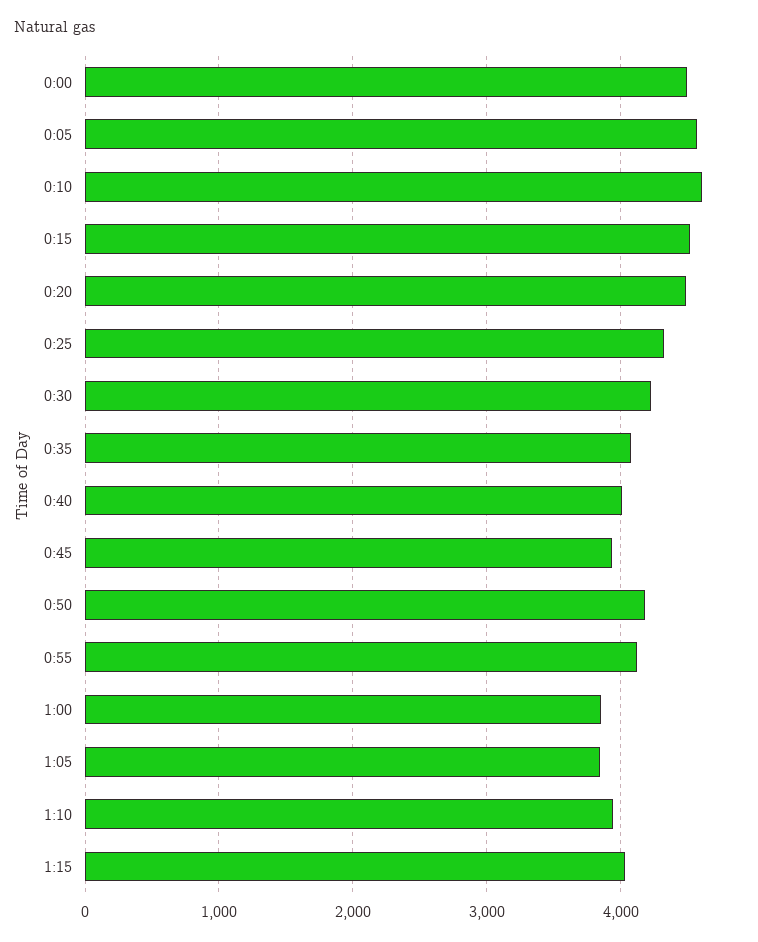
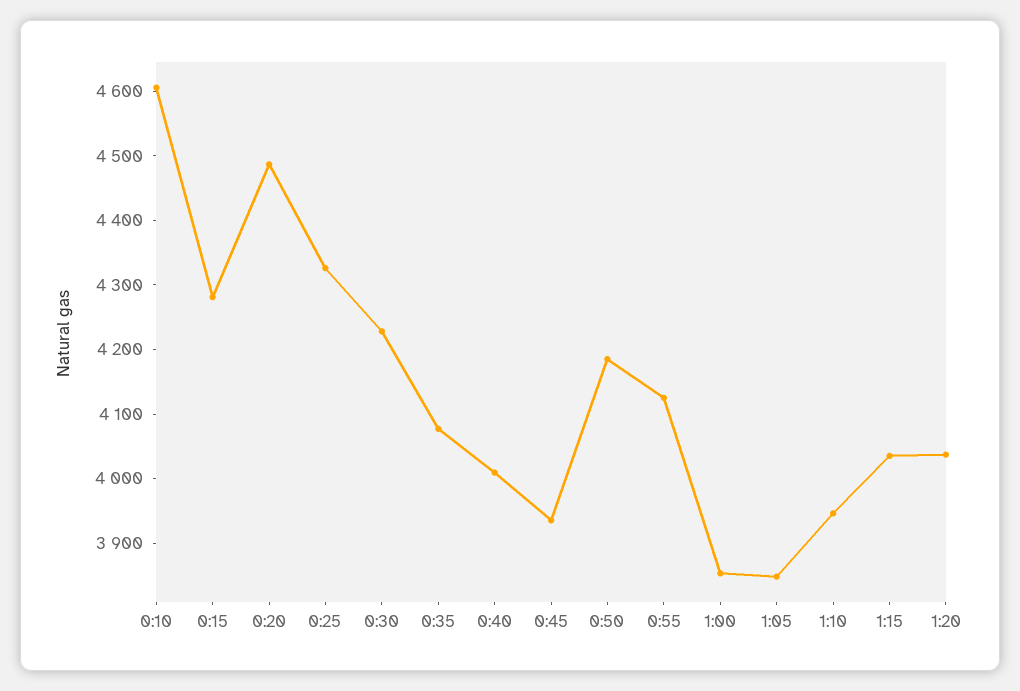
0:00: 4500 -> none
0:05: 4600 -> none
0:15: 4500 -> 4280
1:20: none -> 4040

